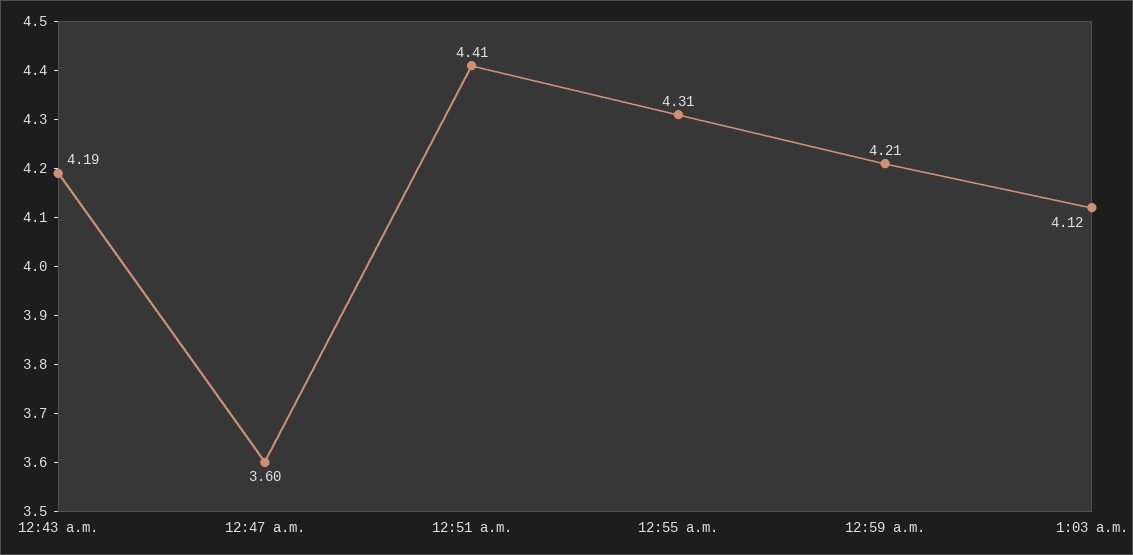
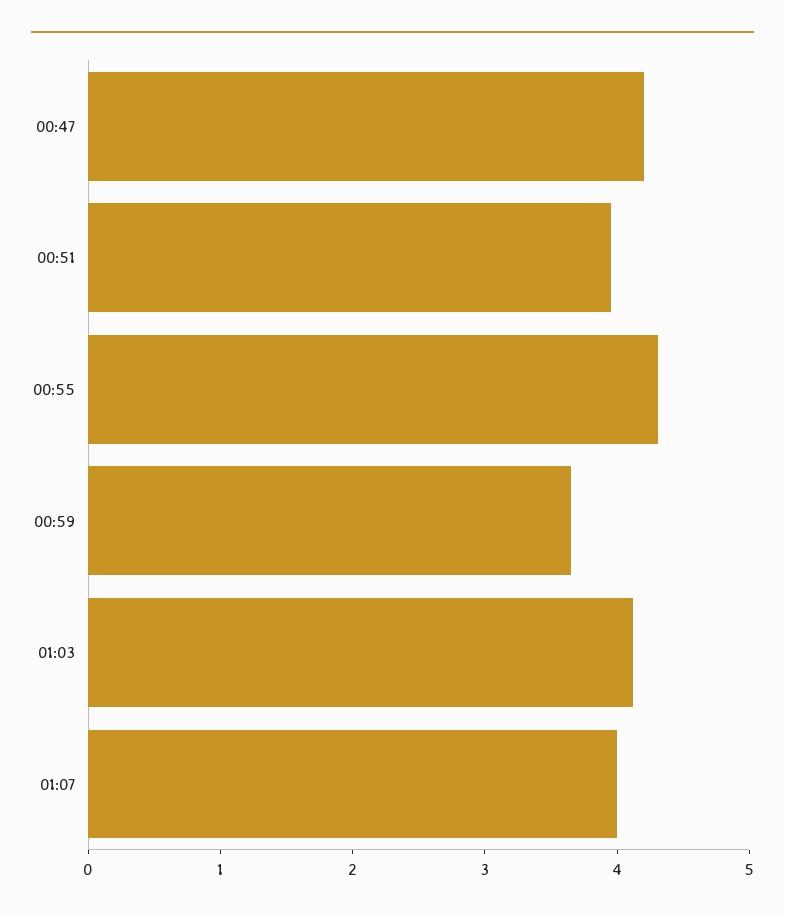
12:43 a.m.: 4.19 -> none
12:47 a.m.: 3.6 -> 4.2
12:51 a.m.: 4.41 -> 4
12:59 a.m.: 4.21 -> 3.6
01:07: none -> 4

